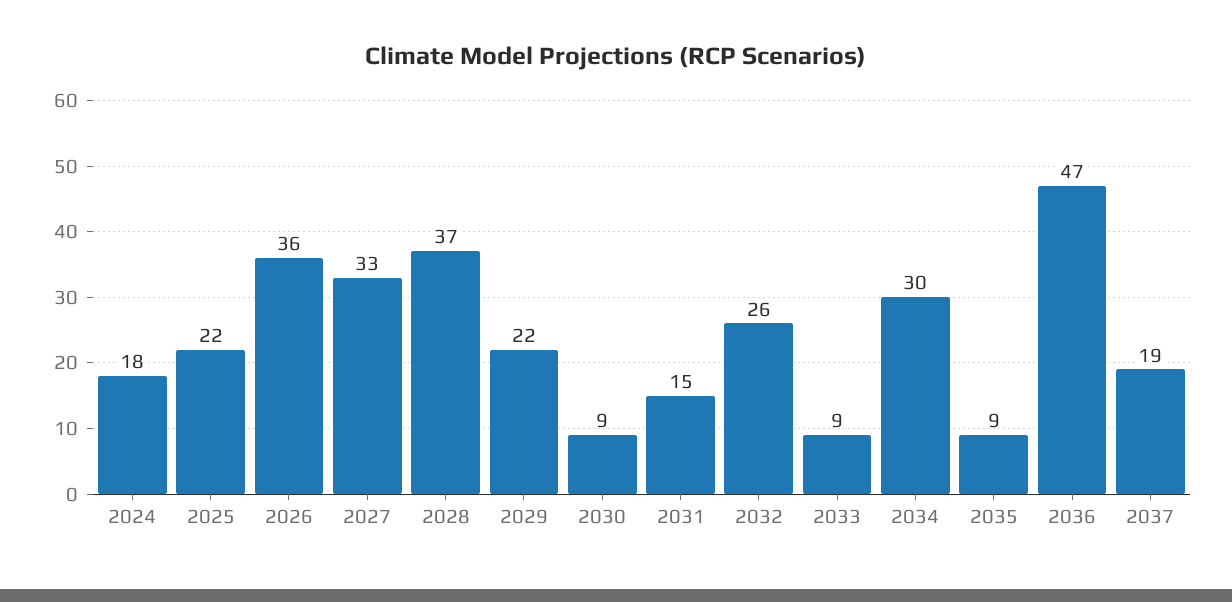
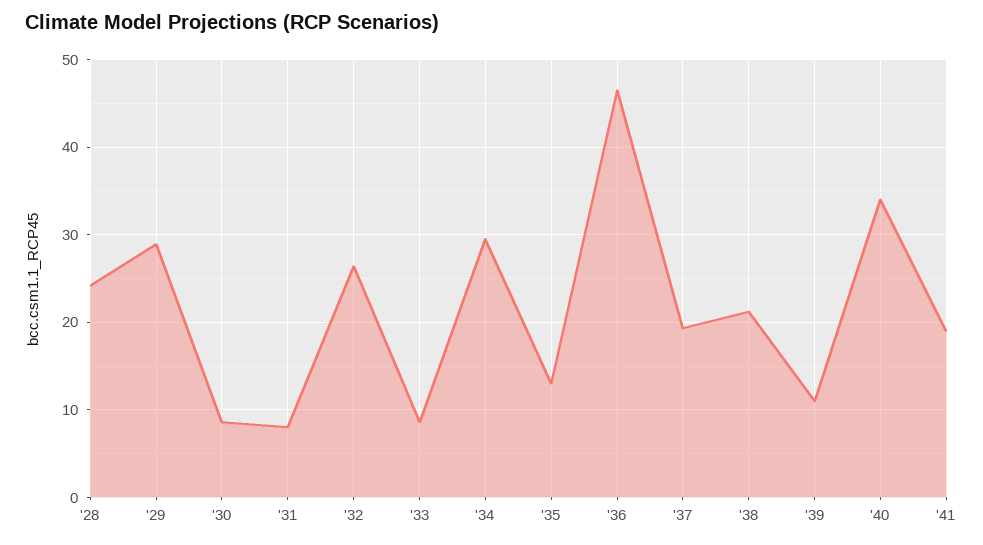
2024: 18 -> none
2025: 22 -> none
2026: 36 -> none
2027: 33 -> none
2028: 37 -> 24
2029: 22 -> 29
2031: 15 -> 8
2035: 9 -> 13
'38: none -> 21
'39: none -> 11
'40: none -> 34
'41: none -> 19

